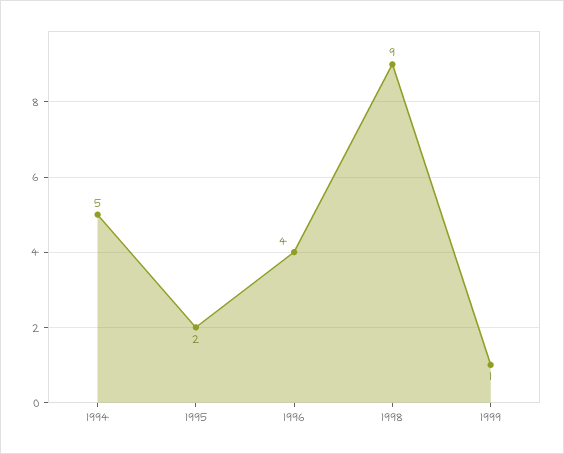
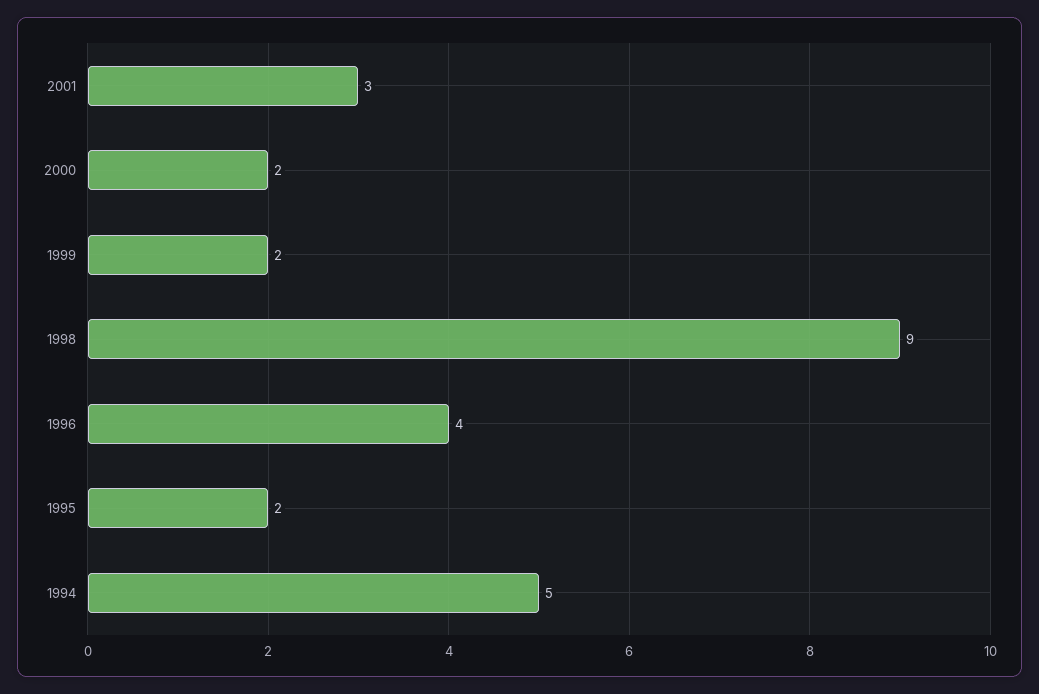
1999: 1 -> 2
2001: none -> 3
2000: none -> 2

